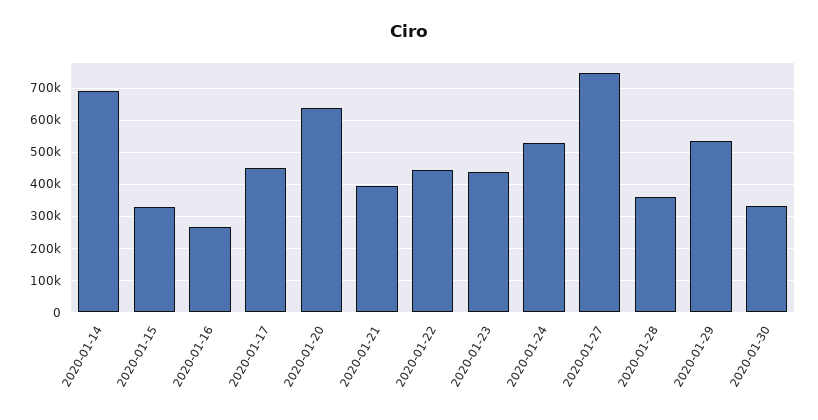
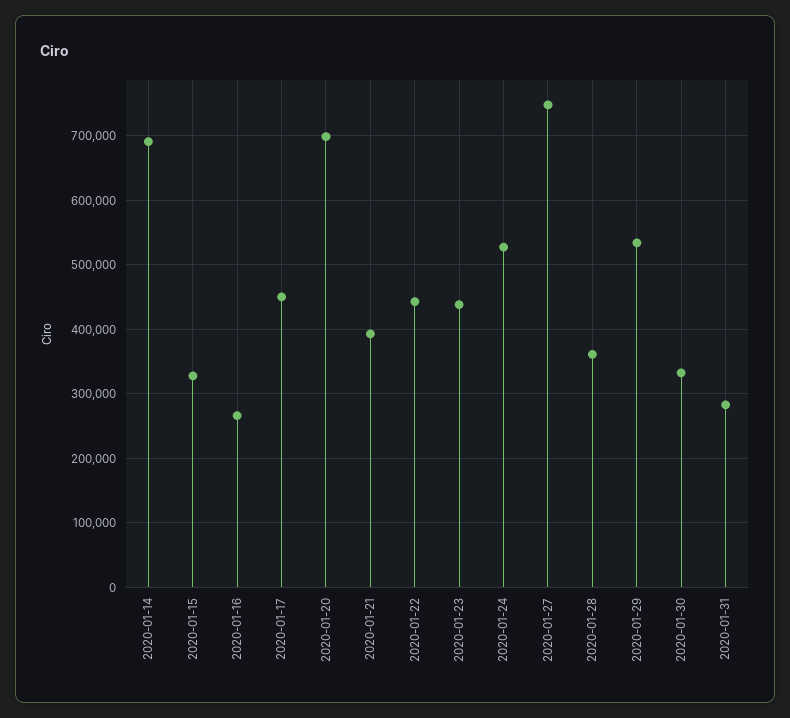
2020-01-20: 640000 -> 700000
2020-01-31: none -> 280000

